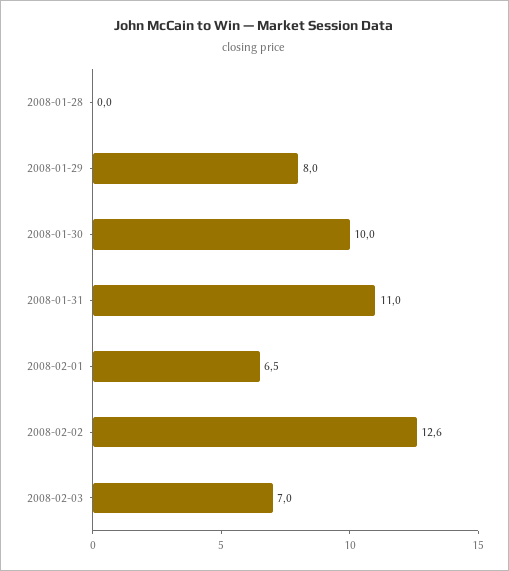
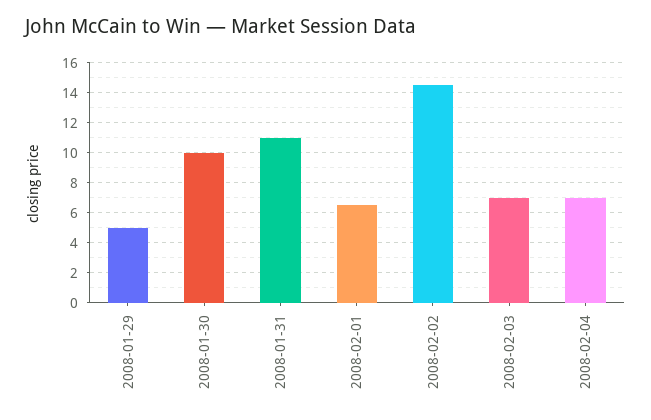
2008-01-28: 0 -> none
2008-01-29: 8 -> 5
2008-02-02: 12.6 -> 14.5
2008-02-04: none -> 7

